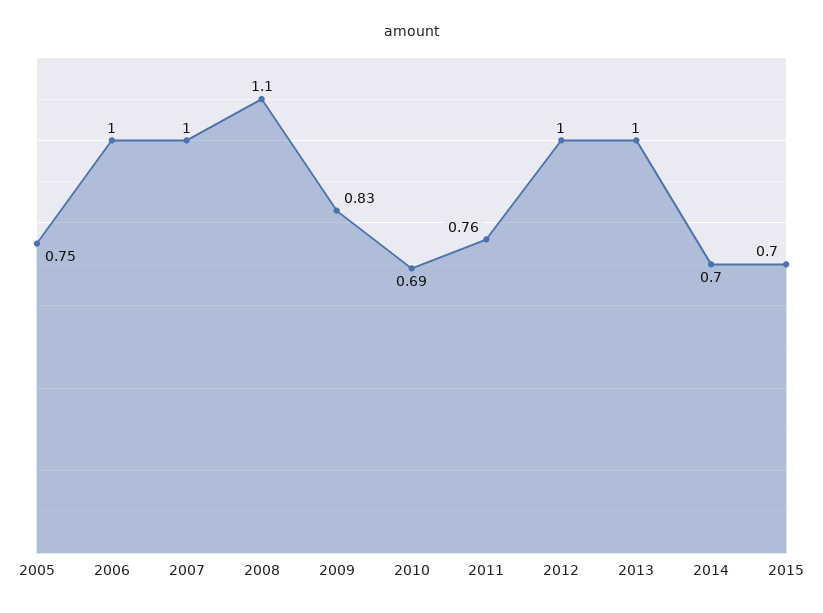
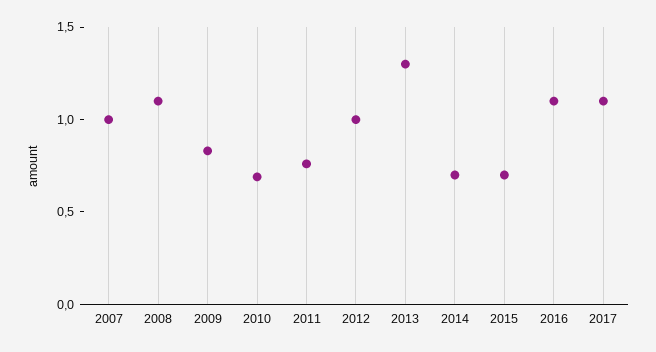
2005: 0.75 -> none
2006: 1 -> none
2013: 1 -> 1.3
2016: none -> 1.1
2017: none -> 1.1

